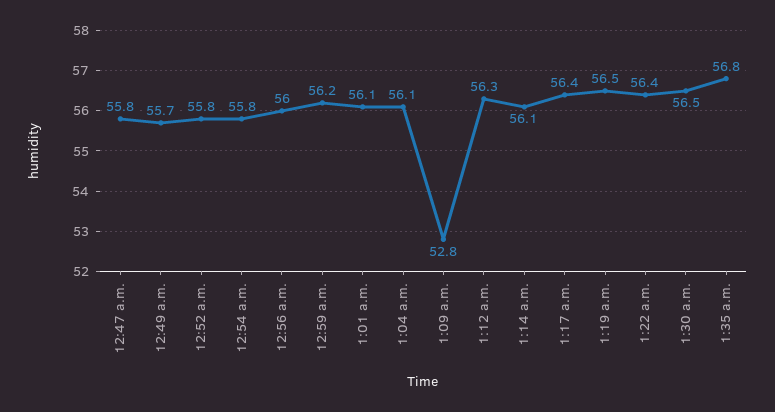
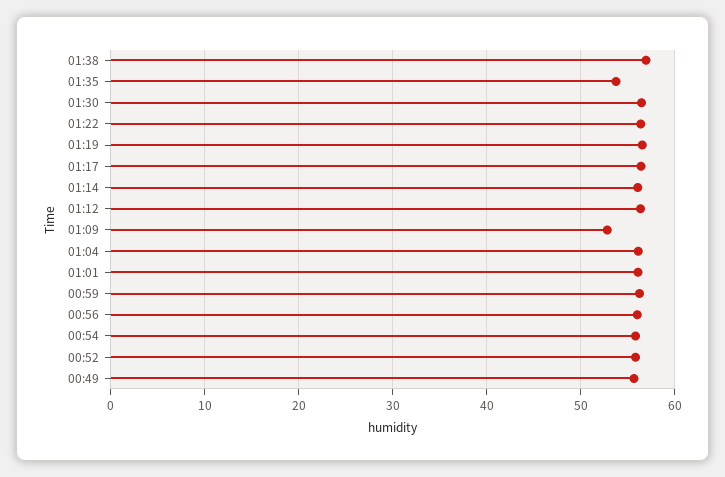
12:47 a.m.: 55.8 -> none
1:35 a.m.: 56.8 -> 54
01:38: none -> 57

